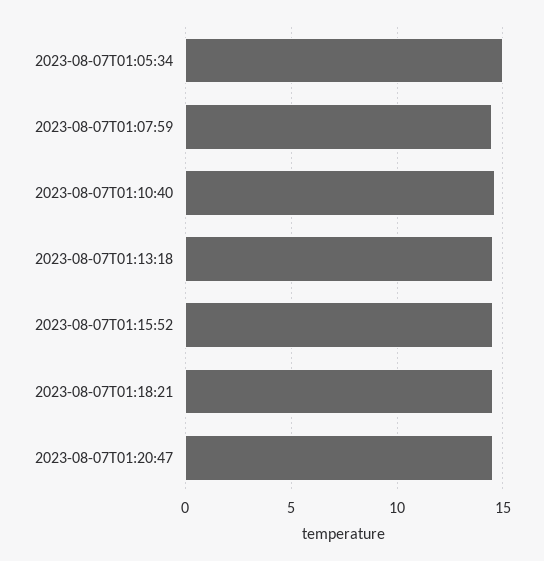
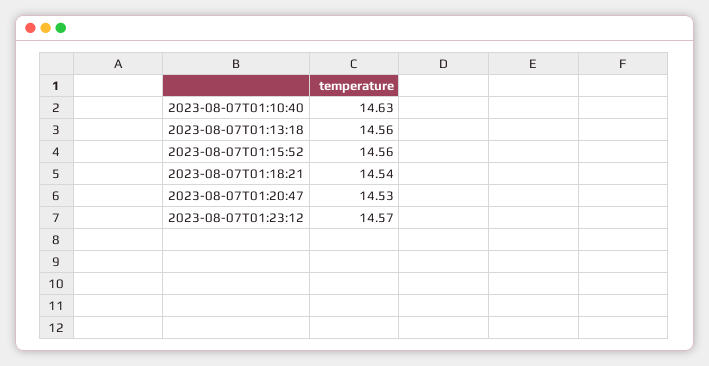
2023-08-07T01:05:34: 15 -> none
2023-08-07T01:07:59: 14.5 -> none
2023-08-07T01:23:12: none -> 14.57

